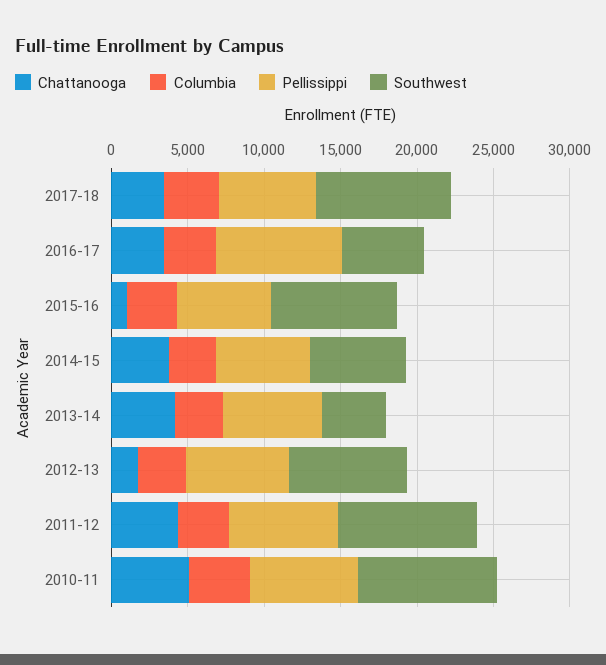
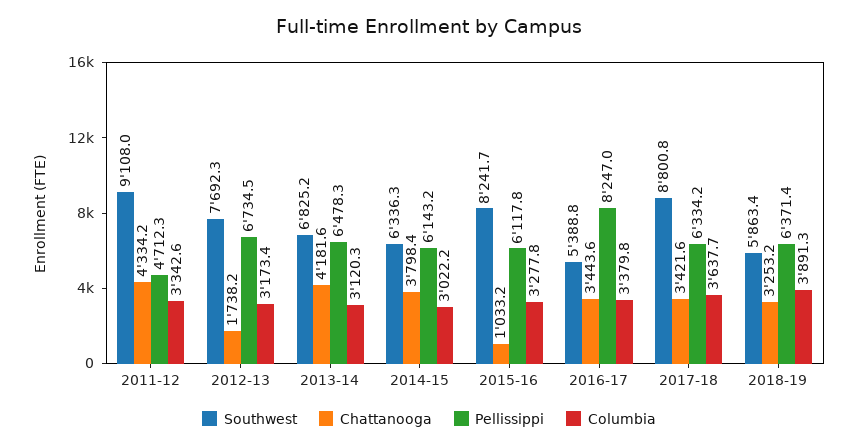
Southwest, 2013-14: 4000 -> 6825.2
Pellissippi, 2011-12: 7000 -> 4712.3
Chattanooga, 2010-11: 5000 -> none
Columbia, 2010-11: 4000 -> none
Pellissippi, 2010-11: 7000 -> none
Southwest, 2010-11: 9000 -> none
Southwest, 2018-19: none -> 5863.4
Chattanooga, 2018-19: none -> 3253.2
Pellissippi, 2018-19: none -> 6371.4
Columbia, 2018-19: none -> 3891.3

